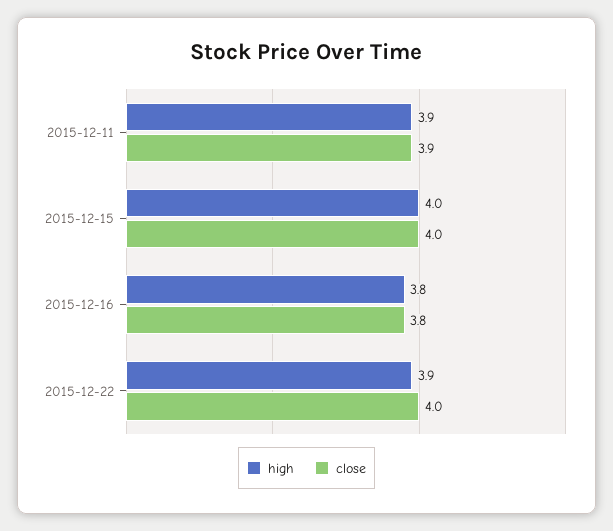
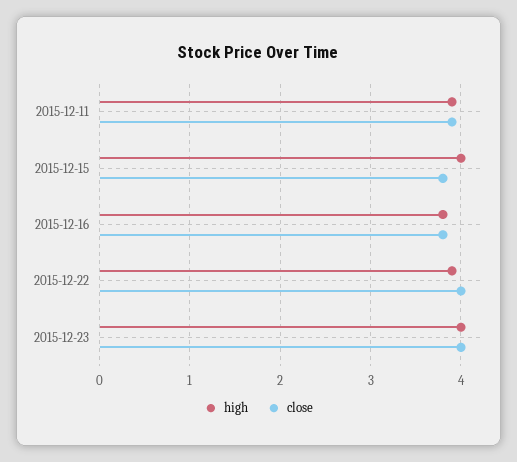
close, 2015-12-15: 4 -> 3.8
high, 2015-12-23: none -> 4
close, 2015-12-23: none -> 4

